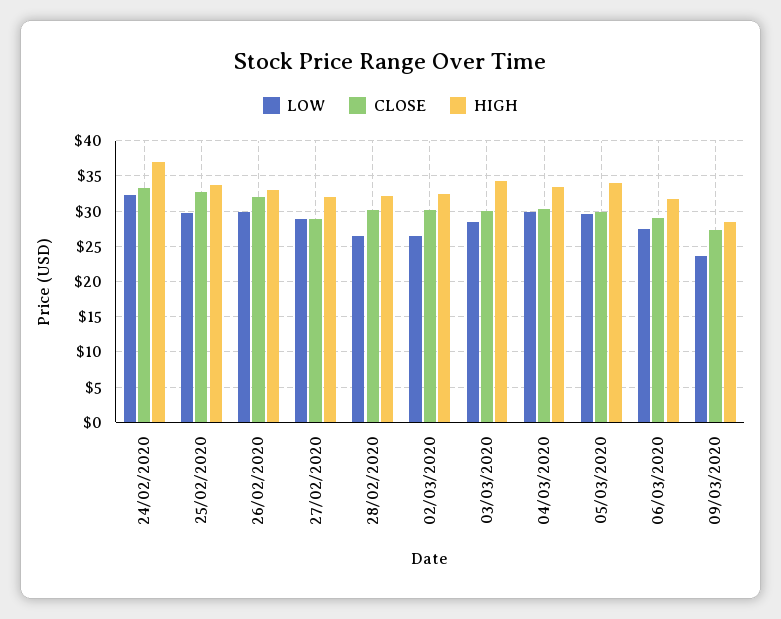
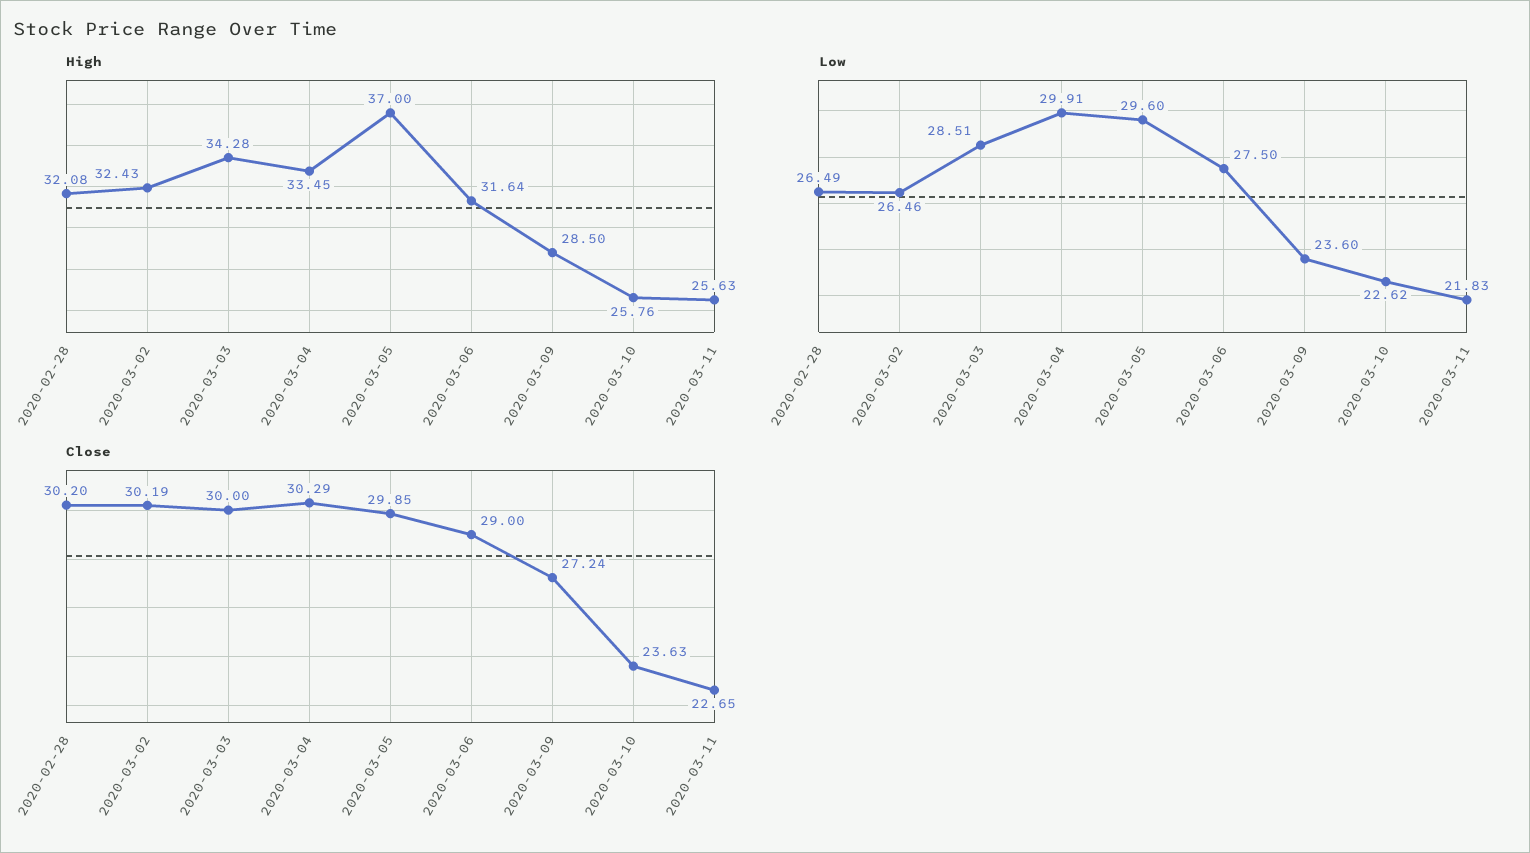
LOW, 24/02/2020: 32 -> none
CLOSE, 24/02/2020: 33 -> none
HIGH, 24/02/2020: 37 -> none
LOW, 25/02/2020: 30 -> none
CLOSE, 25/02/2020: 33 -> none
HIGH, 25/02/2020: 34 -> none
LOW, 26/02/2020: 30 -> none
CLOSE, 26/02/2020: 32 -> none
HIGH, 26/02/2020: 33 -> none
LOW, 27/02/2020: 29 -> none
CLOSE, 27/02/2020: 29 -> none
HIGH, 27/02/2020: 32 -> none
HIGH, 05/03/2020: 34 -> 37
HIGH, 2020-03-10: none -> 25.76
HIGH, 2020-03-11: none -> 25.63
LOW, 2020-03-10: none -> 22.62
LOW, 2020-03-11: none -> 21.83
CLOSE, 2020-03-10: none -> 23.63
CLOSE, 2020-03-11: none -> 22.65

